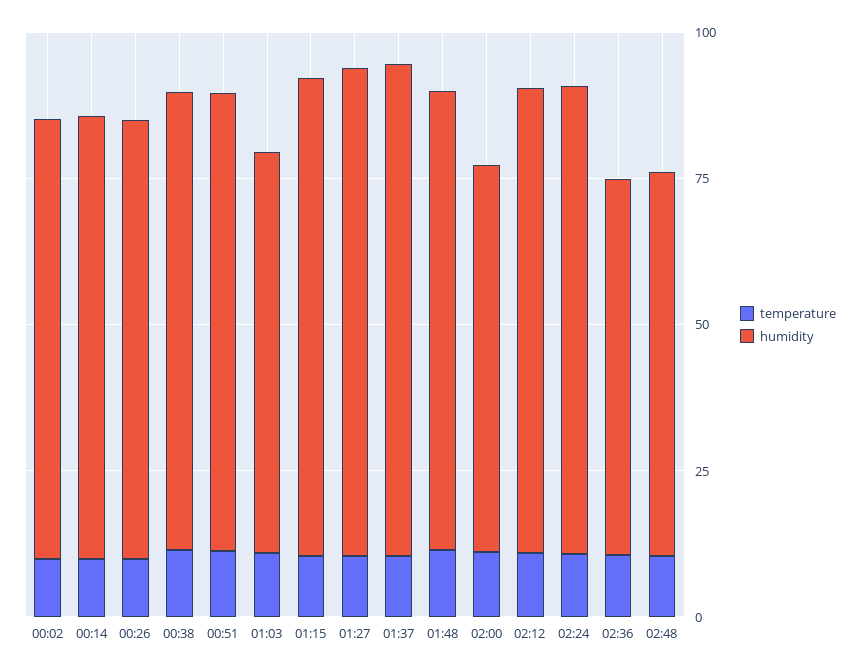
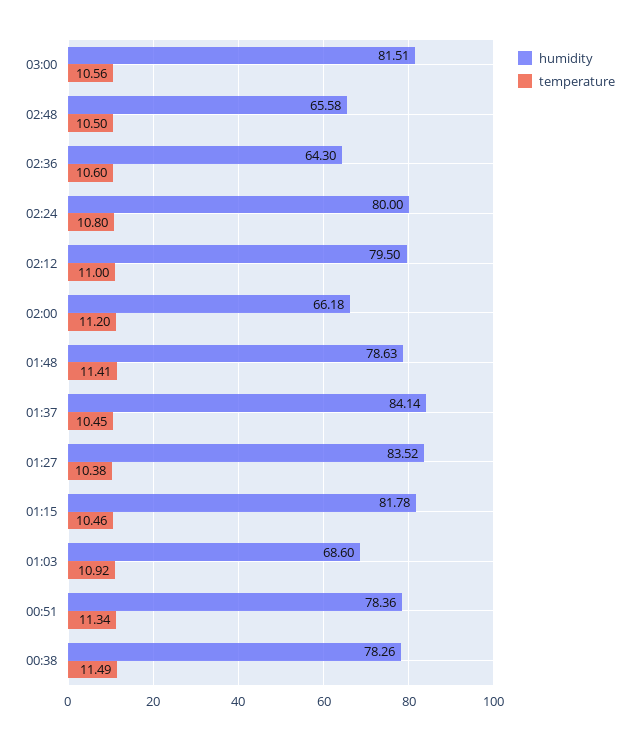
temperature, 00:02: 10 -> none
humidity, 00:02: 75 -> none
temperature, 00:14: 10 -> none
humidity, 00:14: 75 -> none
temperature, 00:26: 10 -> none
humidity, 00:26: 75 -> none
humidity, 03:00: none -> 81.51
temperature, 03:00: none -> 10.56

